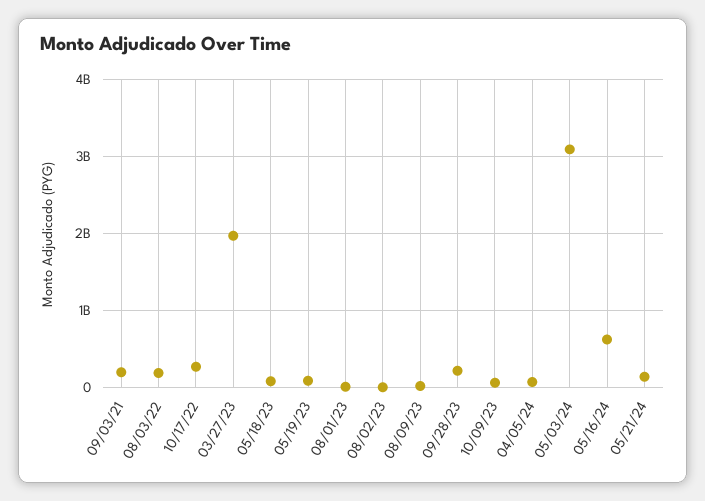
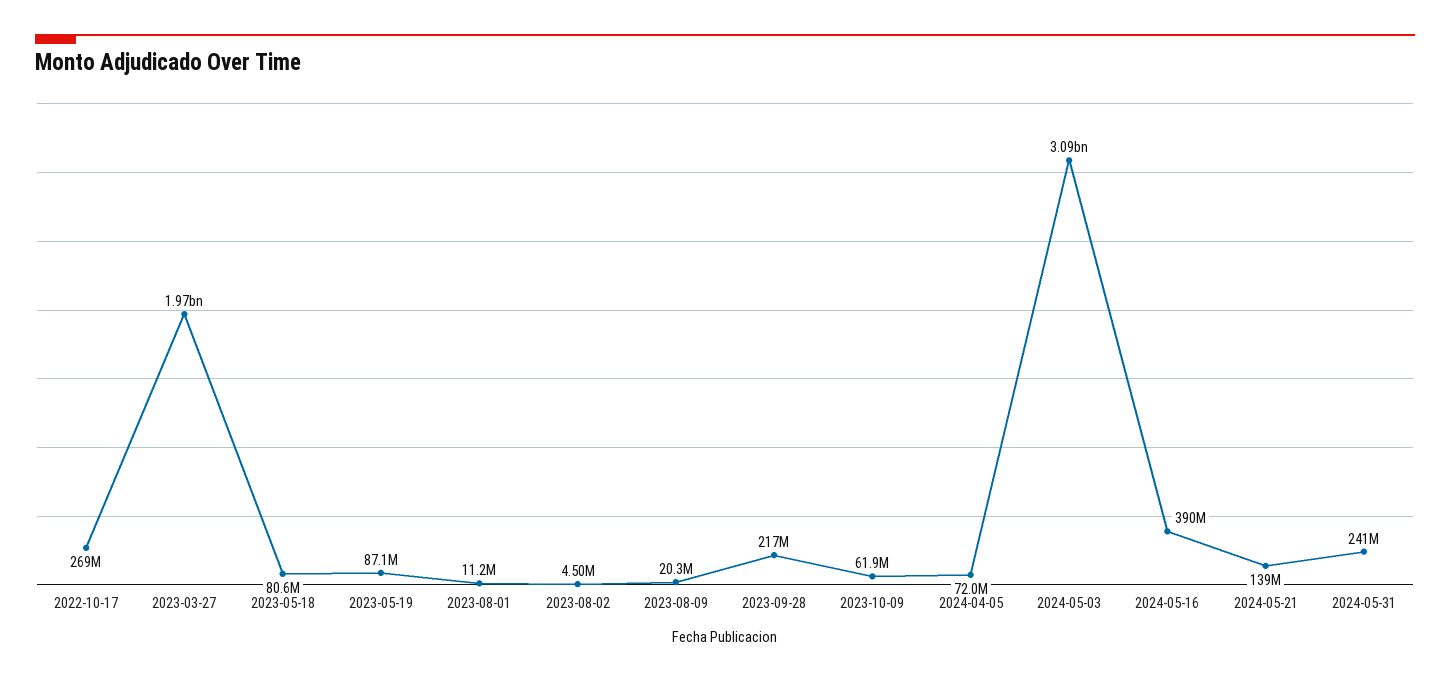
09/03/21: 200000000 -> none
08/03/22: 200000000 -> none
05/16/24: 600000000 -> 390000000
2024-05-31: none -> 241000000

